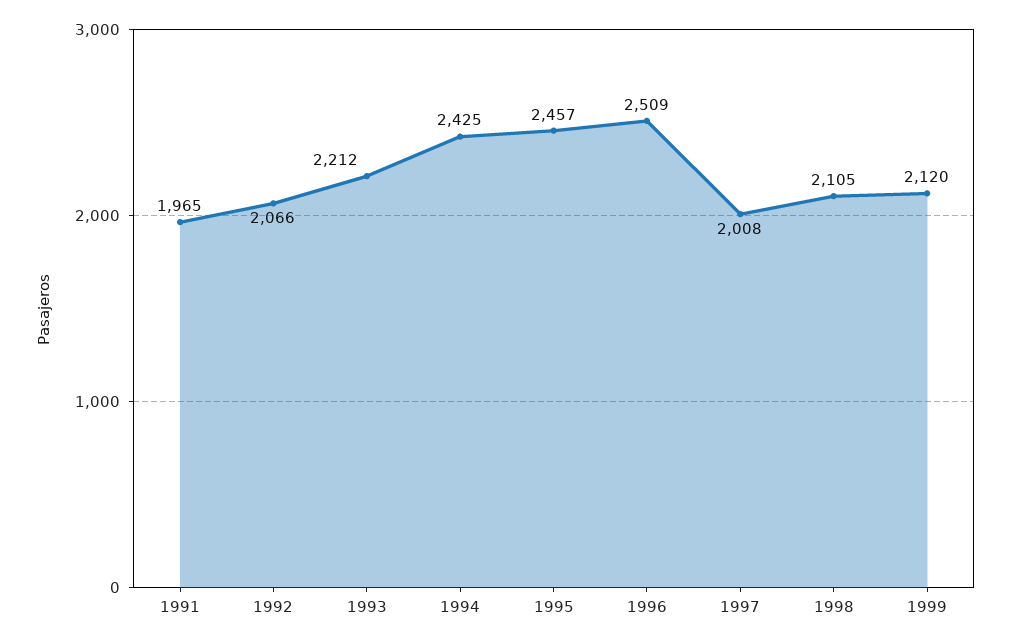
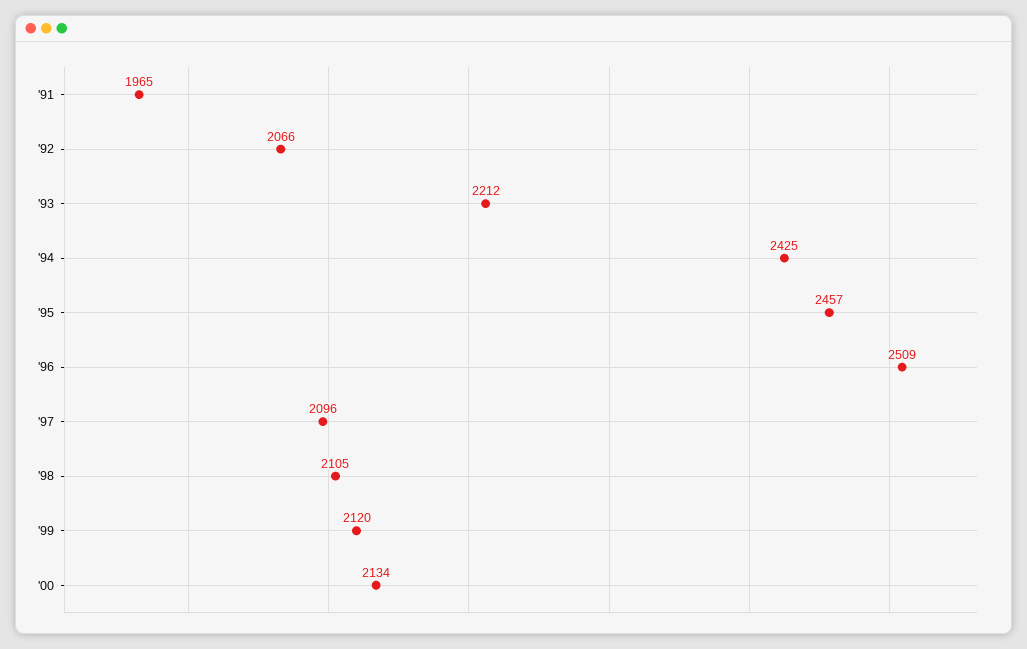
1997: 2008 -> 2096
'00: none -> 2134

